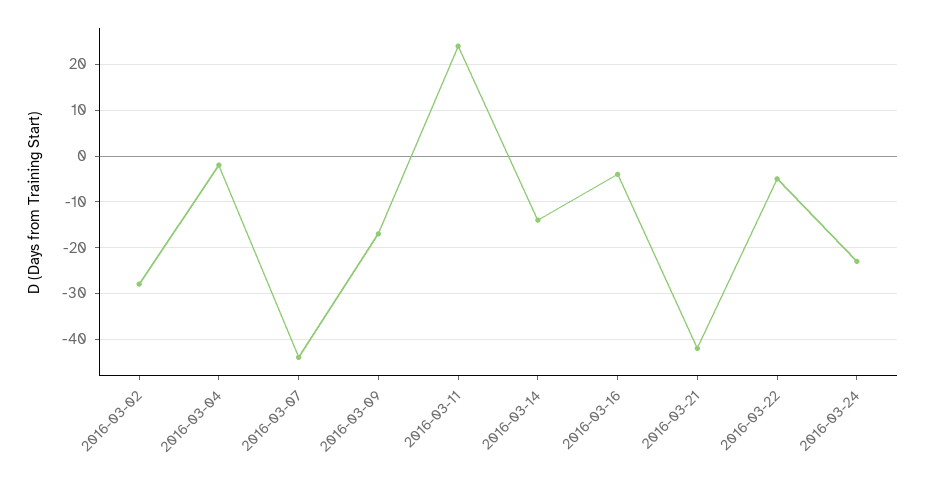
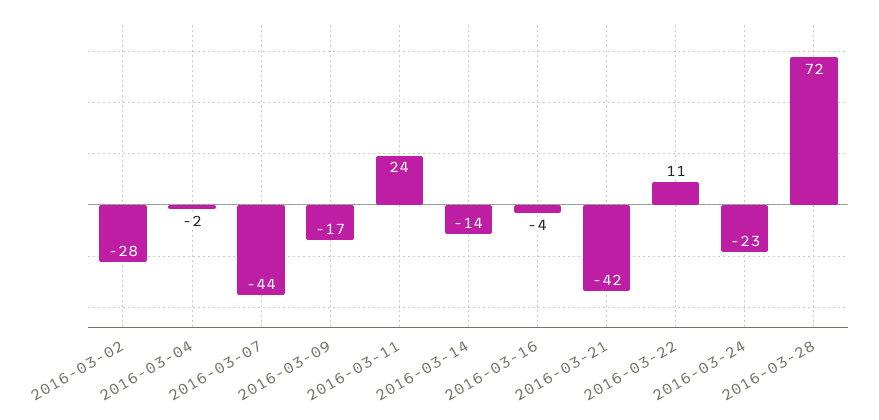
2016-03-22: -5 -> 11
2016-03-28: none -> 72

